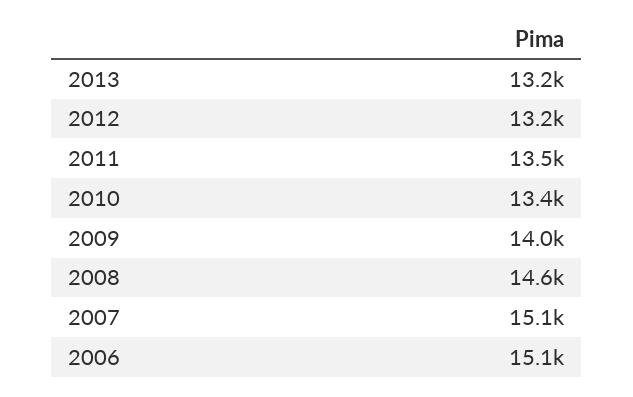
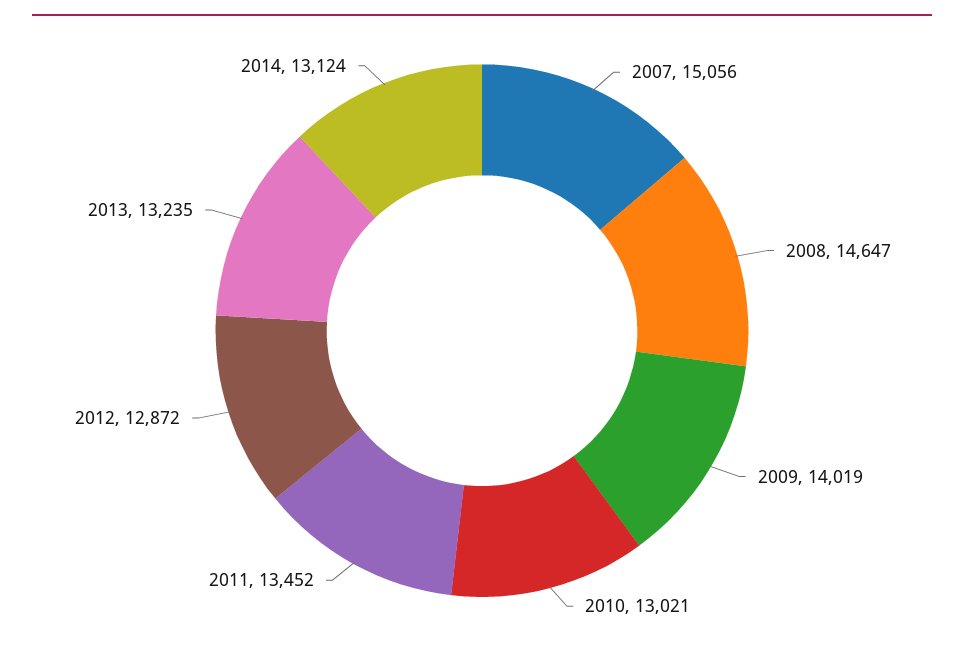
2012: 13200 -> 12872
2010: 13400 -> 13021
2006: 15100 -> none
2014: none -> 13124

